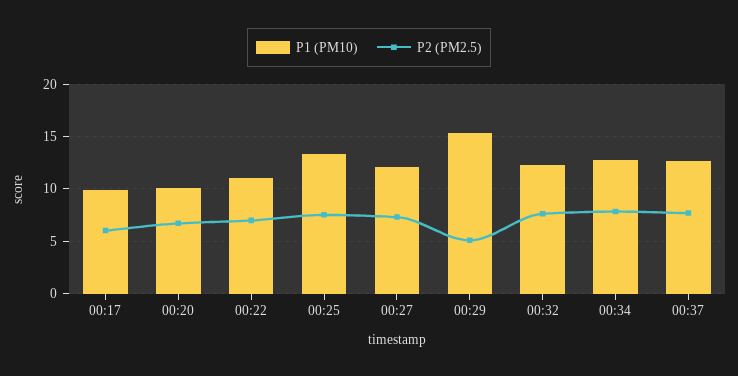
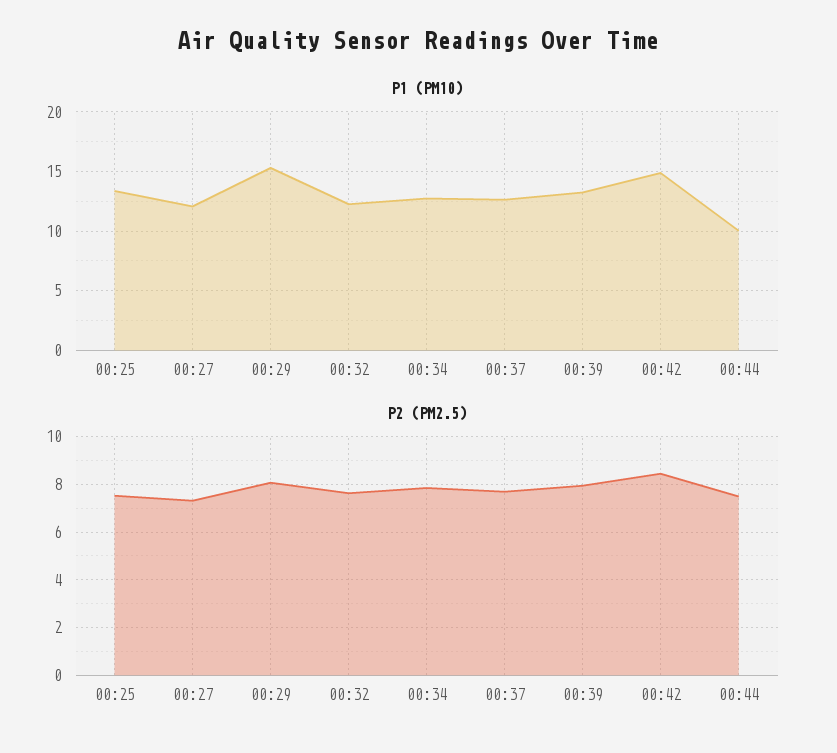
P1 (PM10), 00:17: 10 -> none
P2 (PM2.5), 00:17: 6 -> none
P1 (PM10), 00:20: 10 -> none
P2 (PM2.5), 00:20: 7 -> none
P1 (PM10), 00:22: 11 -> none
P2 (PM2.5), 00:22: 7 -> none
P2 (PM2.5), 00:29: 5 -> 8
P1 (PM10), 00:39: none -> 13
P1 (PM10), 00:42: none -> 15
P1 (PM10), 00:44: none -> 10
P2 (PM2.5), 00:39: none -> 8
P2 (PM2.5), 00:42: none -> 8.5
P2 (PM2.5), 00:44: none -> 7.5

